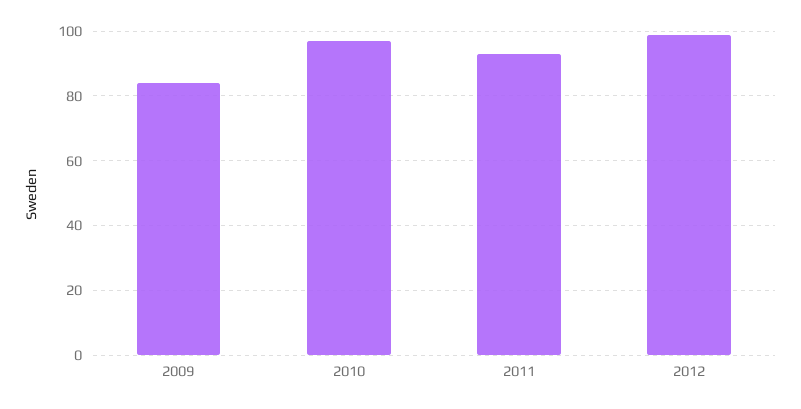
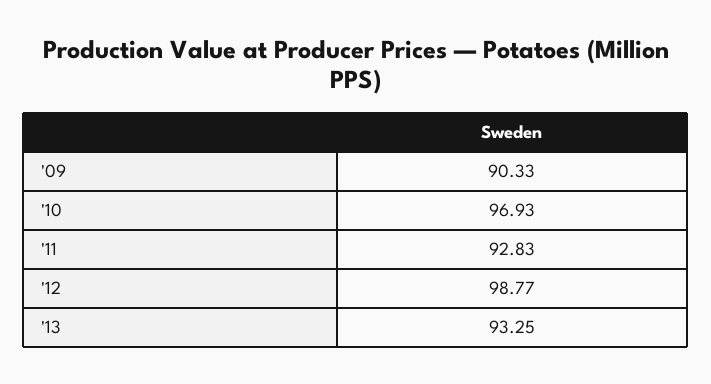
2009: 84 -> 90.33
'13: none -> 93.25

